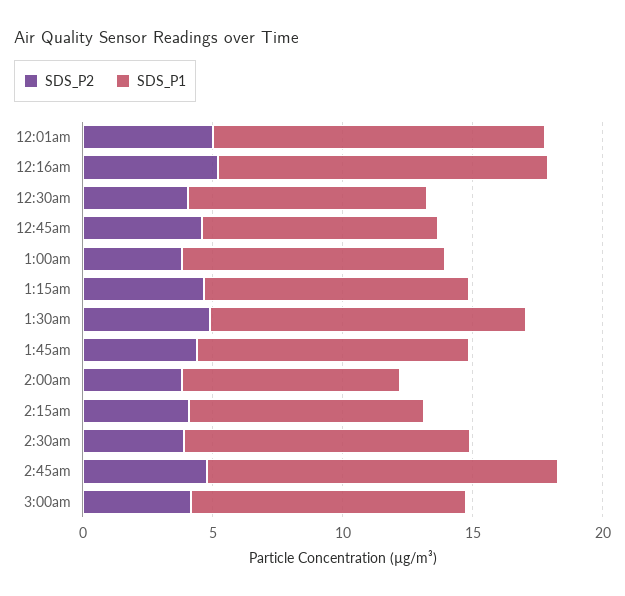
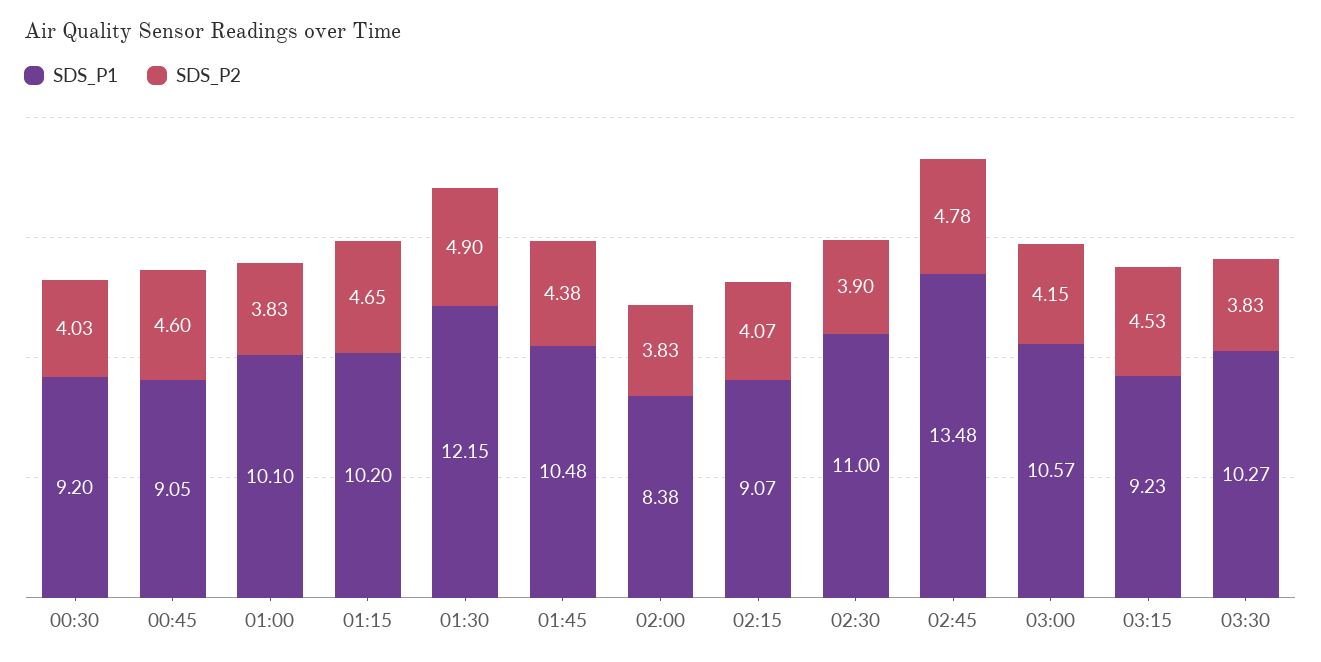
SDS_P2, 12:01am: 5 -> none
SDS_P1, 12:01am: 13 -> none
SDS_P2, 12:16am: 5 -> none
SDS_P1, 12:16am: 13 -> none
SDS_P1, 03:15: none -> 9.23
SDS_P2, 03:15: none -> 4.53
SDS_P1, 03:30: none -> 10.27
SDS_P2, 03:30: none -> 3.83

